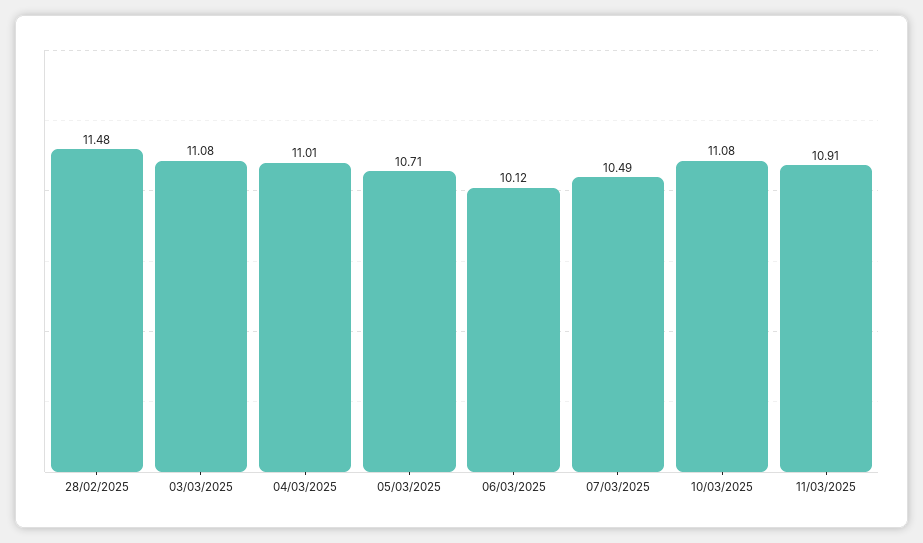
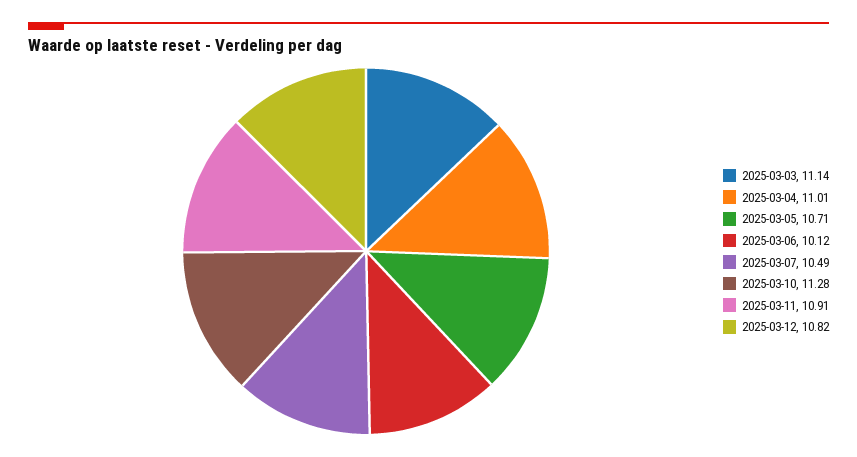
28/02/2025: 11.48 -> none
03/03/2025: 11.08 -> 11.14
10/03/2025: 11.08 -> 11.28
2025-03-12: none -> 10.82

